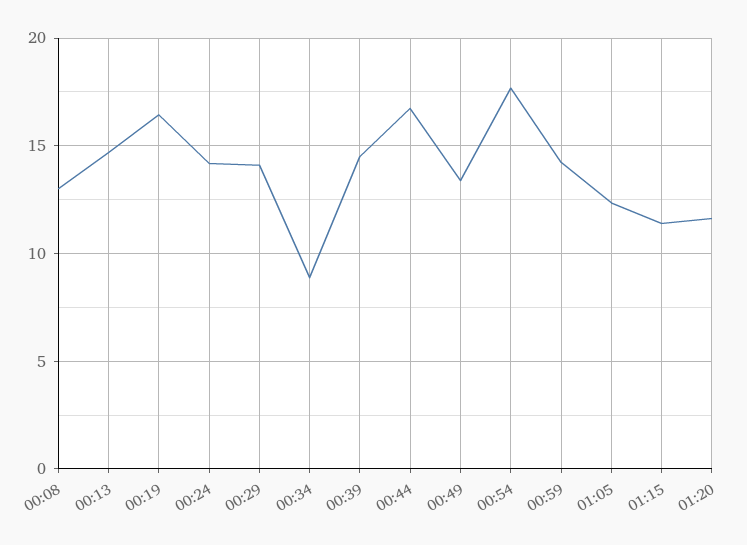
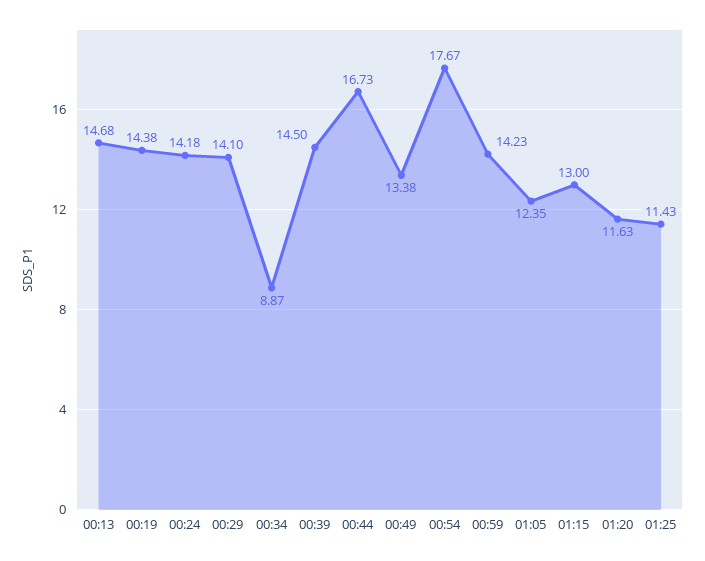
00:08: 13 -> none
00:19: 16.5 -> 14.38
01:15: 11.5 -> 13
01:25: none -> 11.43

